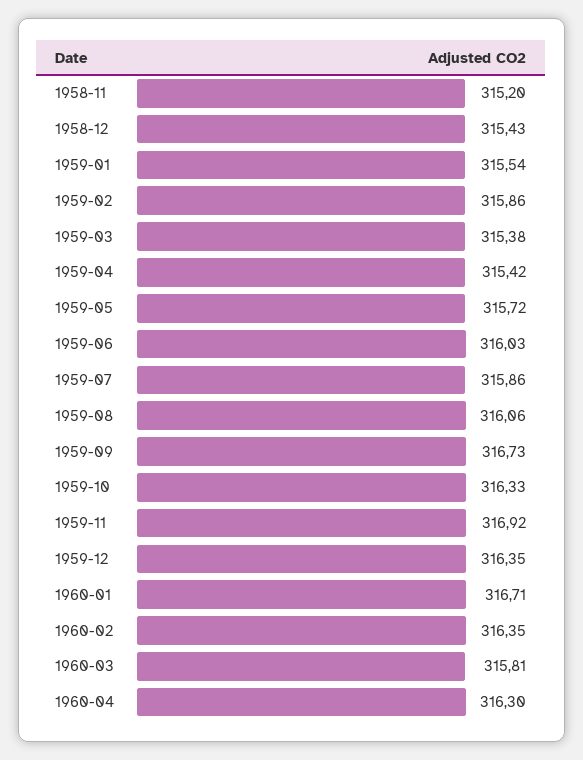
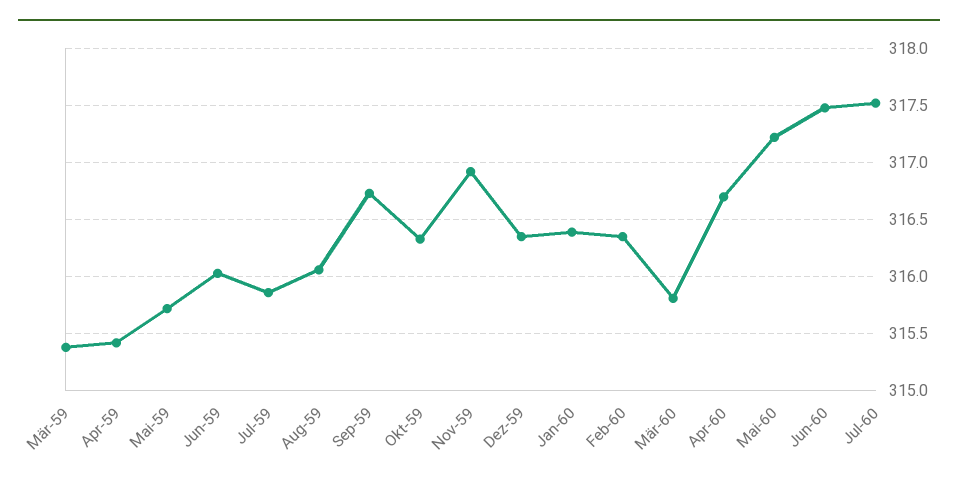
1958-11: 315.2 -> none
1958-12: 315.43 -> none
1959-01: 315.54 -> none
1959-02: 315.86 -> none
1960-01: 316.71 -> 316.4
1960-04: 316.3 -> 316.7
Mai-60: none -> 317.2
Jun-60: none -> 317.5
Jul-60: none -> 317.5

